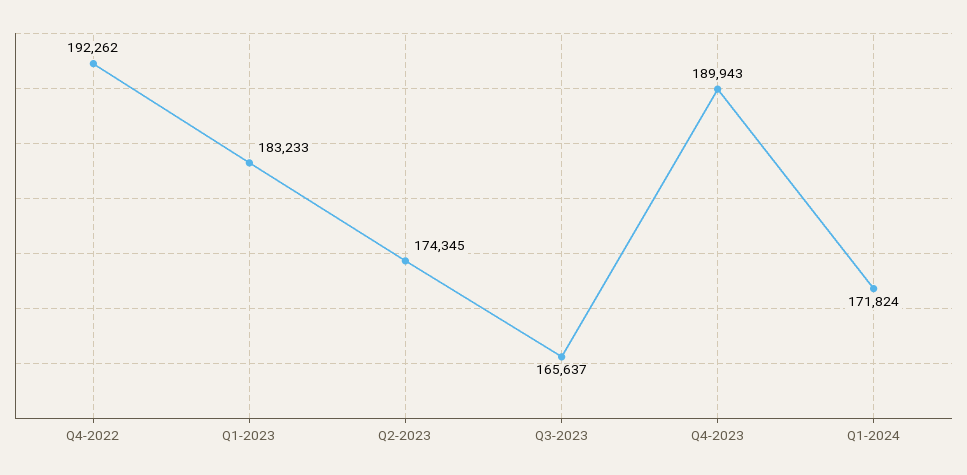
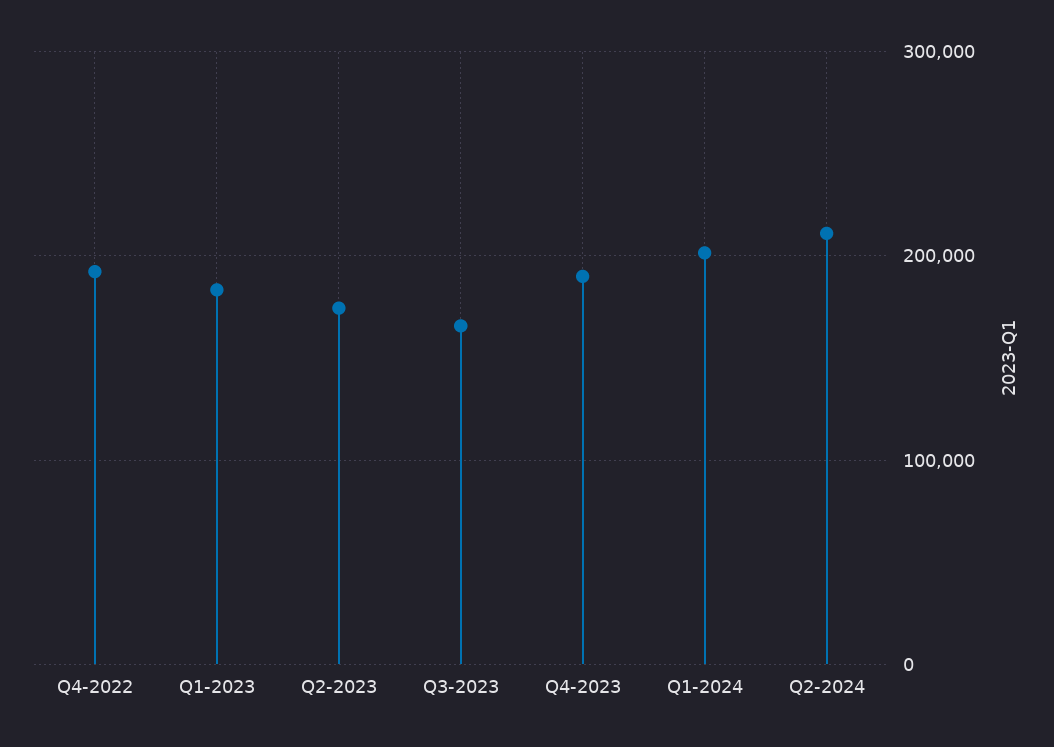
Q1-2024: 171824 -> 200000
Q2-2024: none -> 210000

